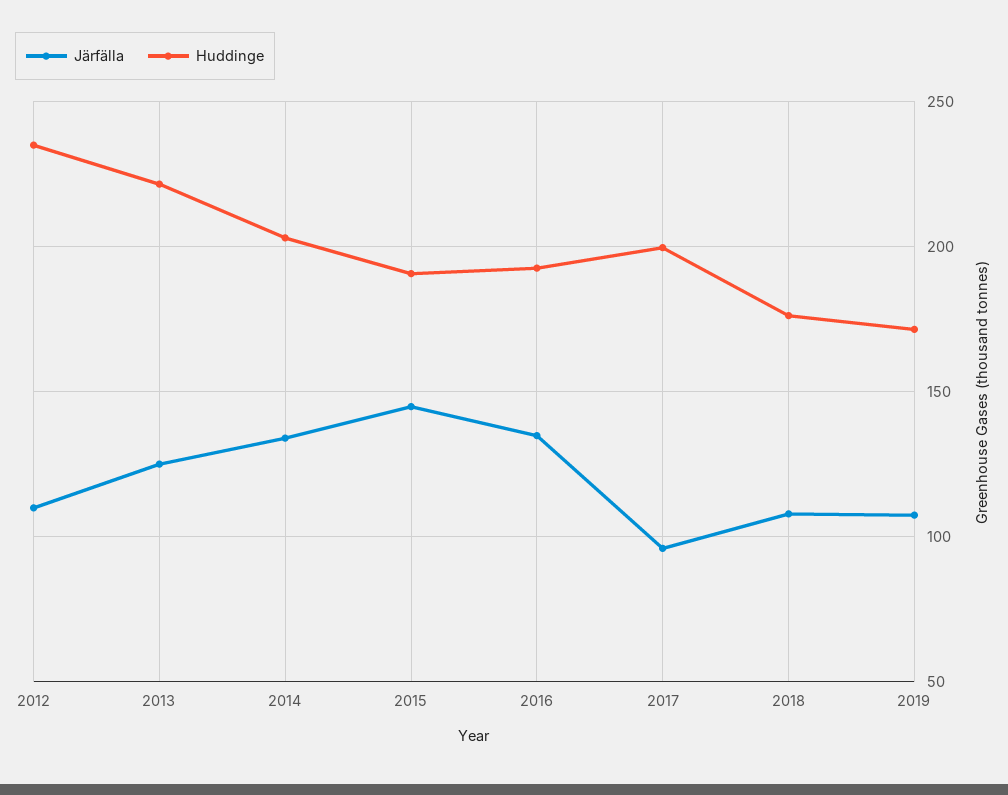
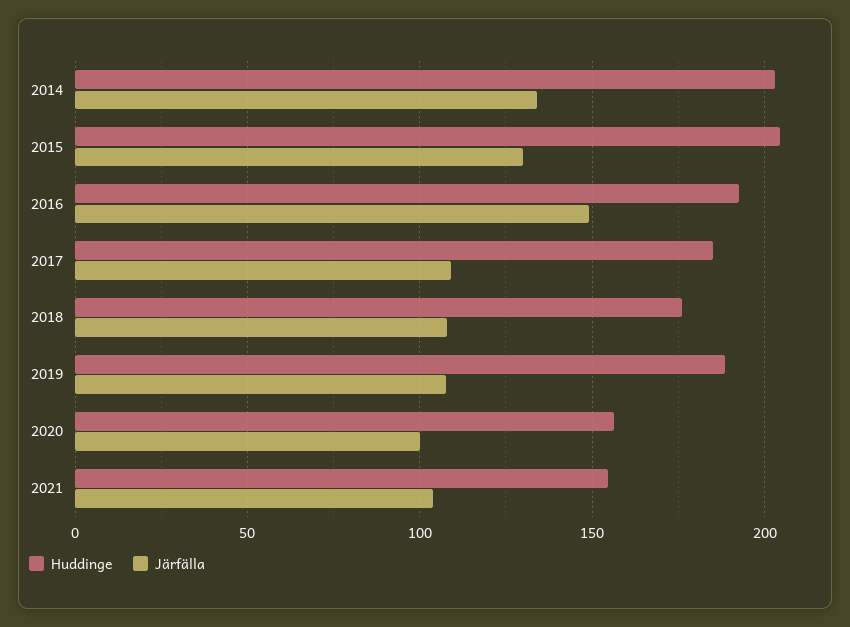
Järfälla, 2012: 110 -> none
Huddinge, 2012: 235 -> none
Järfälla, 2013: 125 -> none
Huddinge, 2013: 220 -> none
Järfälla, 2015: 145 -> 130
Huddinge, 2015: 190 -> 205
Järfälla, 2016: 135 -> 150
Järfälla, 2017: 95 -> 110
Huddinge, 2017: 200 -> 185
Huddinge, 2019: 170 -> 190
Huddinge, 2020: none -> 155
Järfälla, 2020: none -> 100
Huddinge, 2021: none -> 155
Järfälla, 2021: none -> 105

